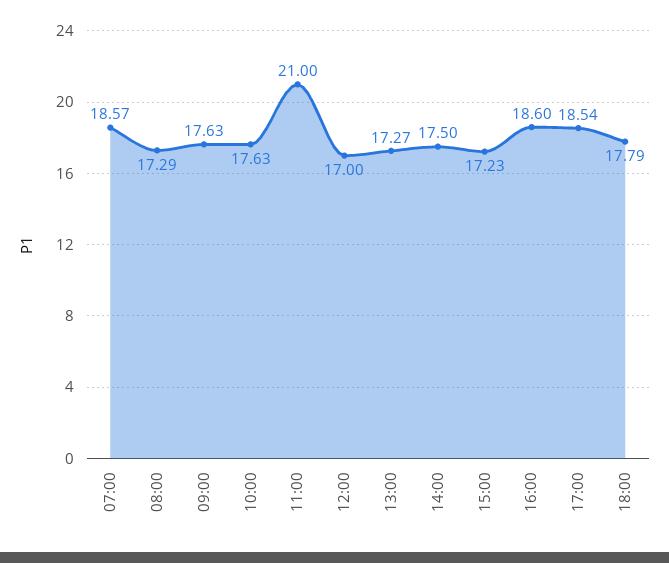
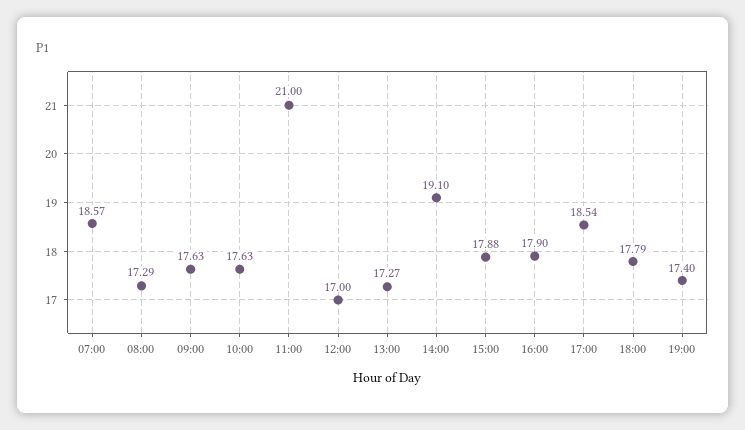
14:00: 17.5 -> 19.1
15:00: 17.23 -> 17.88
16:00: 18.6 -> 17.9
19:00: none -> 17.4

